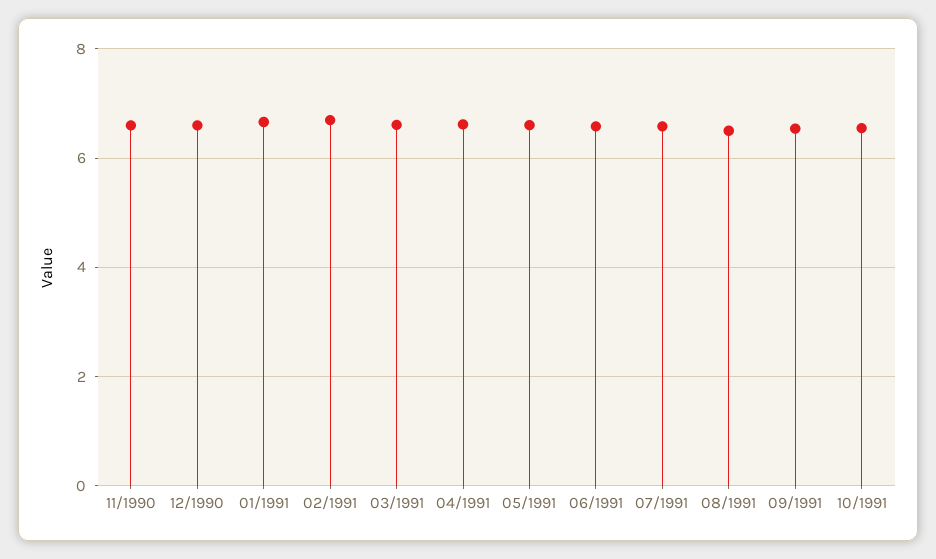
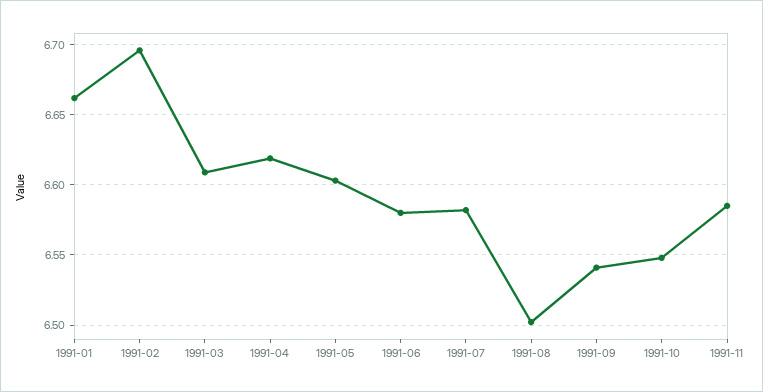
11/1990: 6.6 -> none
12/1990: 6.6 -> none
1991-11: none -> 6.585

